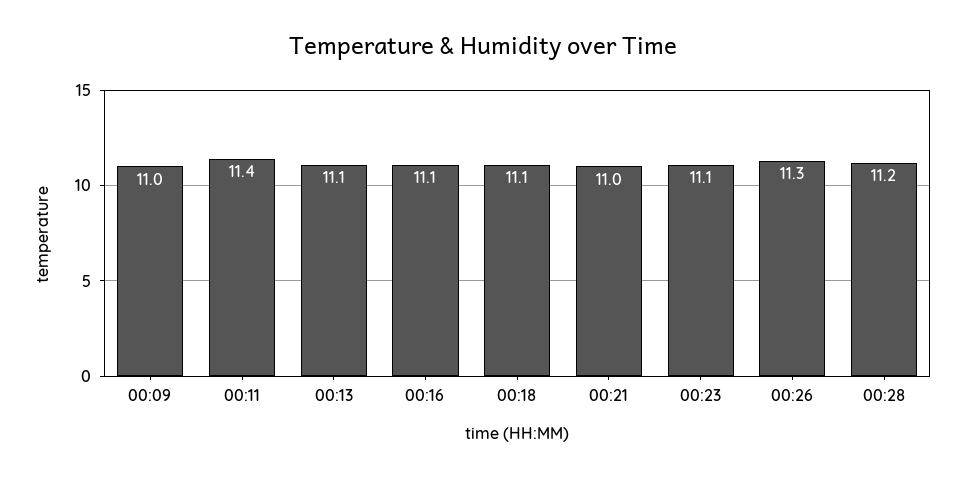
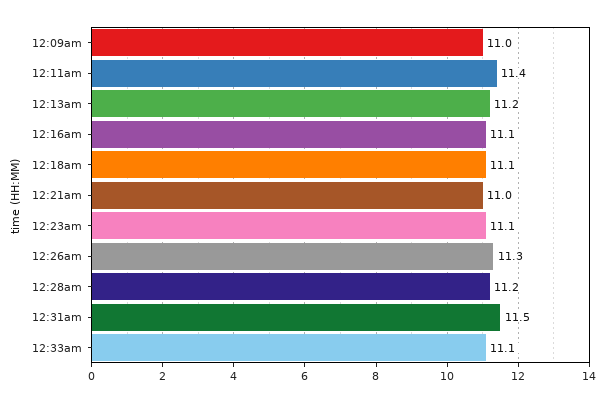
00:13: 11.1 -> 11.2
12:31am: none -> 11.5
12:33am: none -> 11.1

